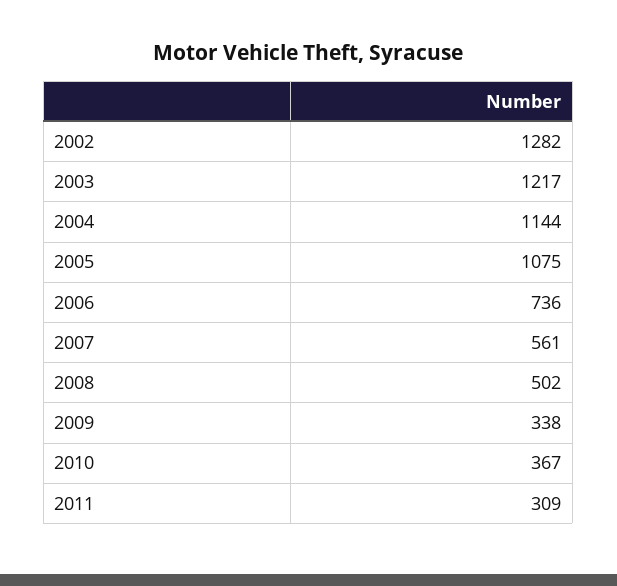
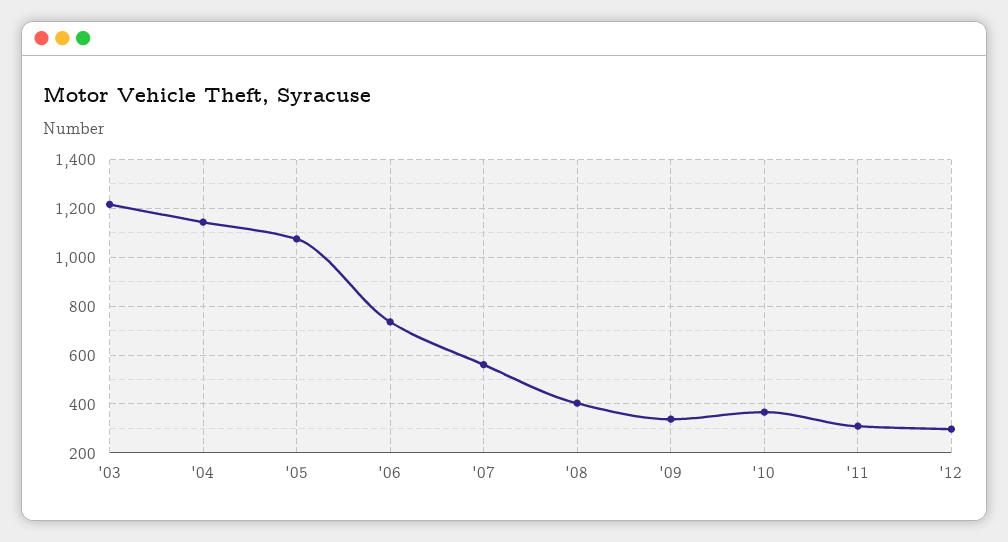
2002: 1282 -> none
2008: 502 -> 400
'12: none -> 300

